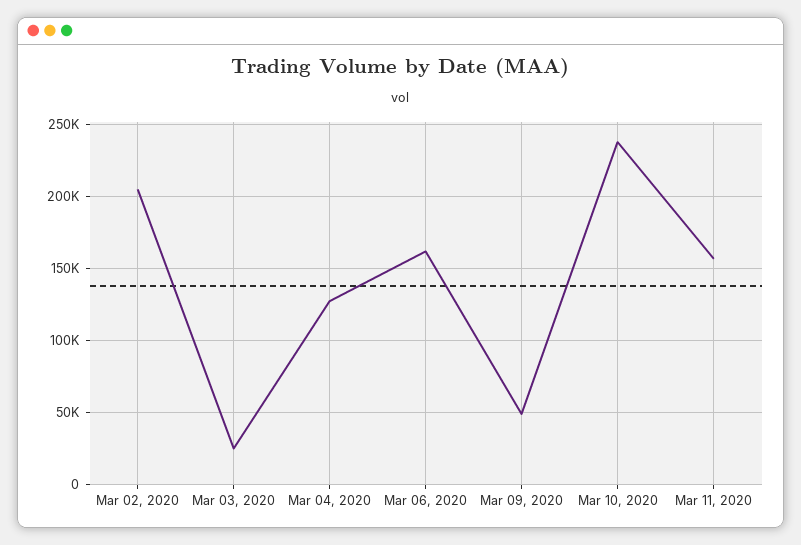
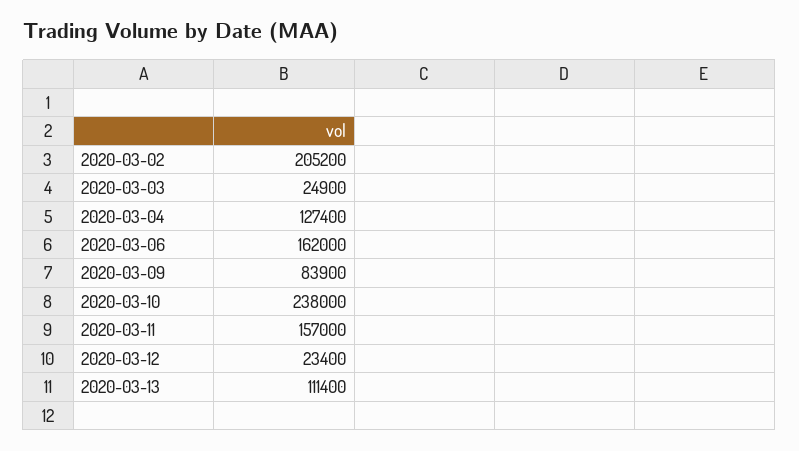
Mar 09, 2020: 50000 -> 83900
2020-03-12: none -> 23400
2020-03-13: none -> 111400

